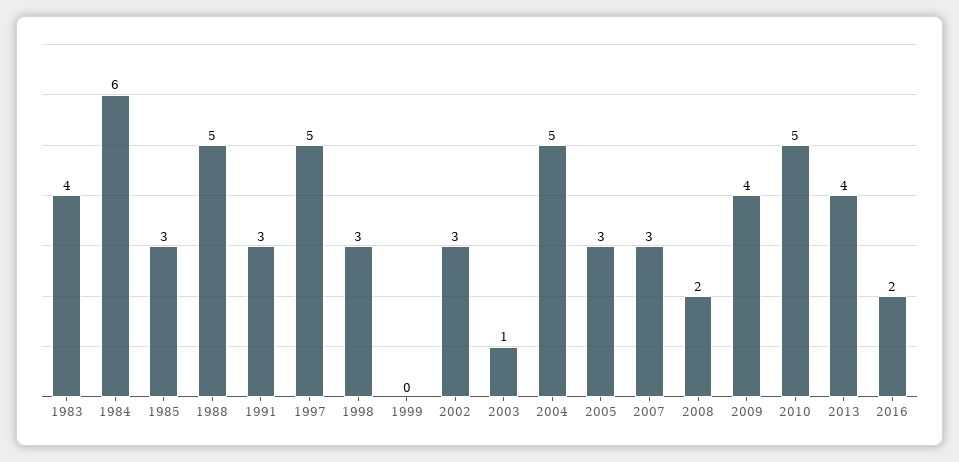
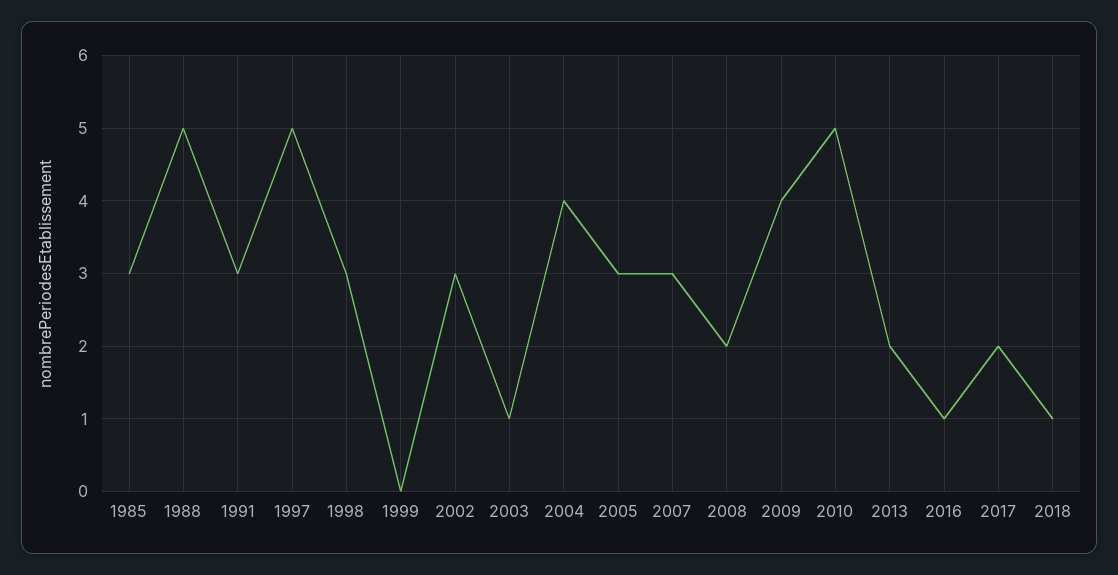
1983: 4 -> none
1984: 6 -> none
2004: 5 -> 4
2013: 4 -> 2
2016: 2 -> 1
2017: none -> 2
2018: none -> 1

